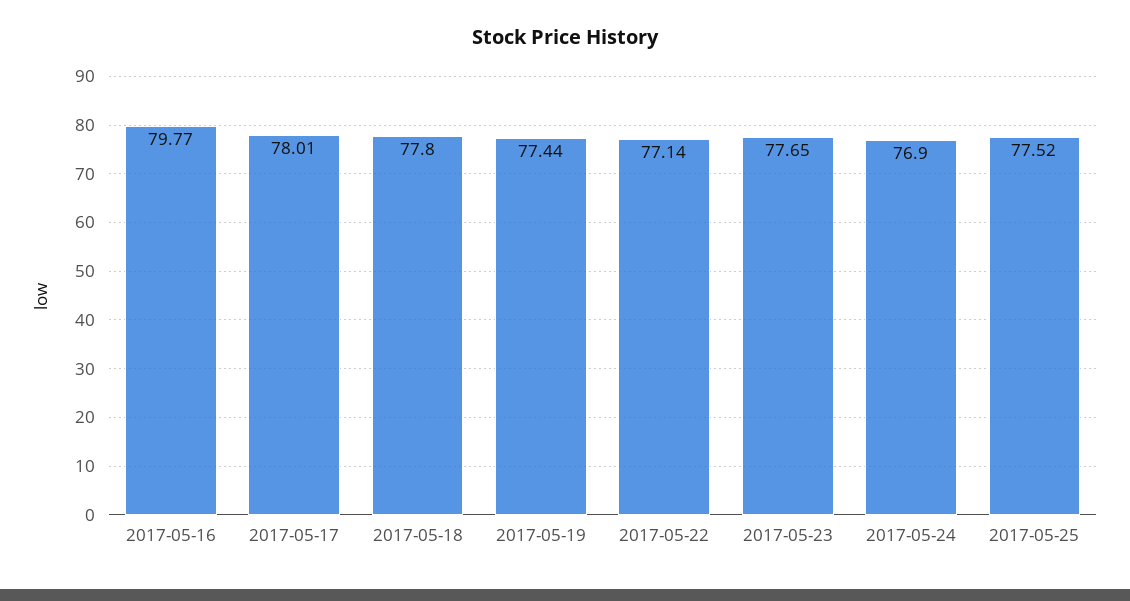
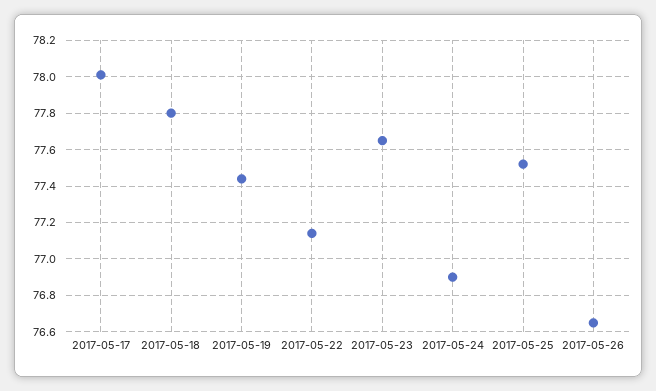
2017-05-16: 79.77 -> none
2017-05-26: none -> 76.65

